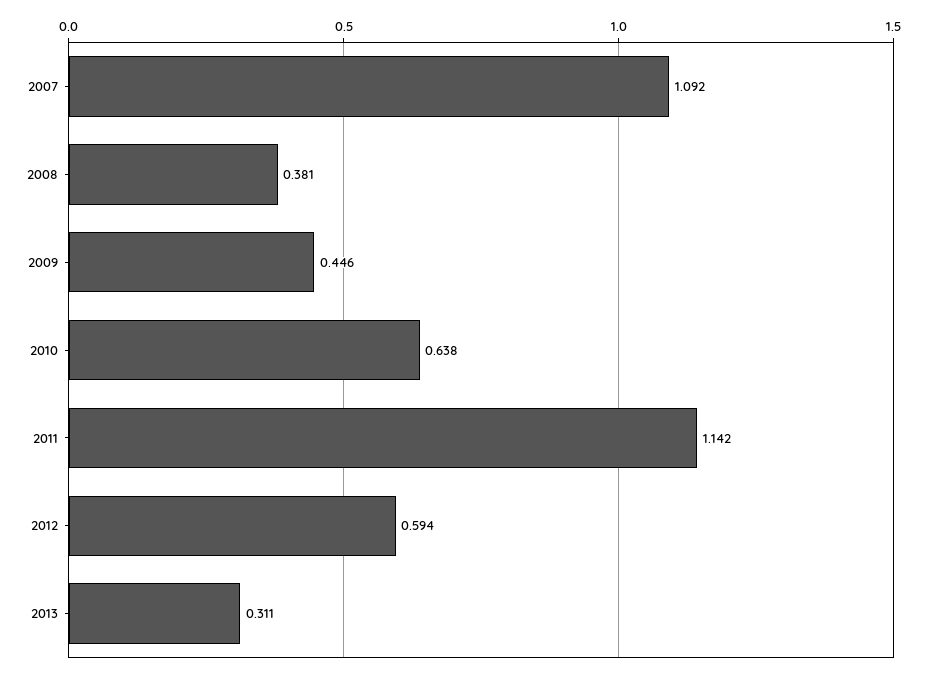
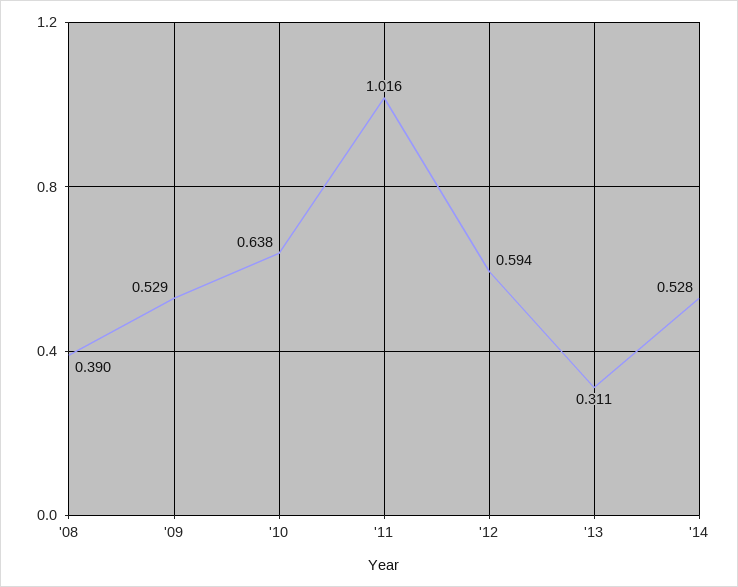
2007: 1.092 -> none
2008: 0.381 -> 0.39
2009: 0.446 -> 0.529
2011: 1.142 -> 1.016
'14: none -> 0.528

